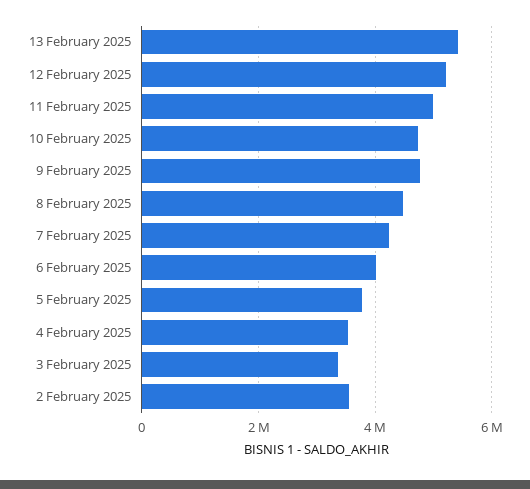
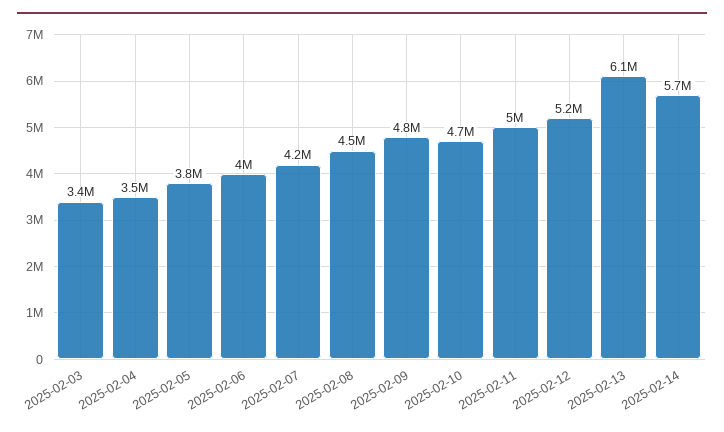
13 February 2025: 5400000 -> 6100000
2 February 2025: 3600000 -> none
2025-02-14: none -> 5700000

